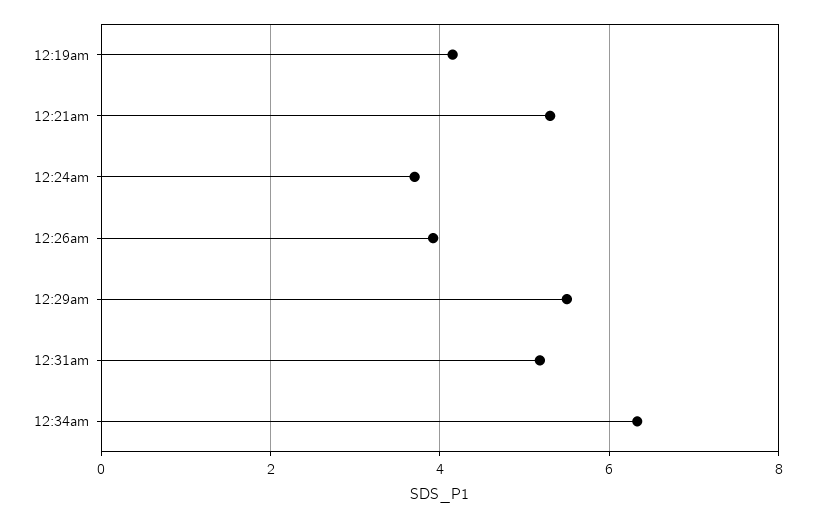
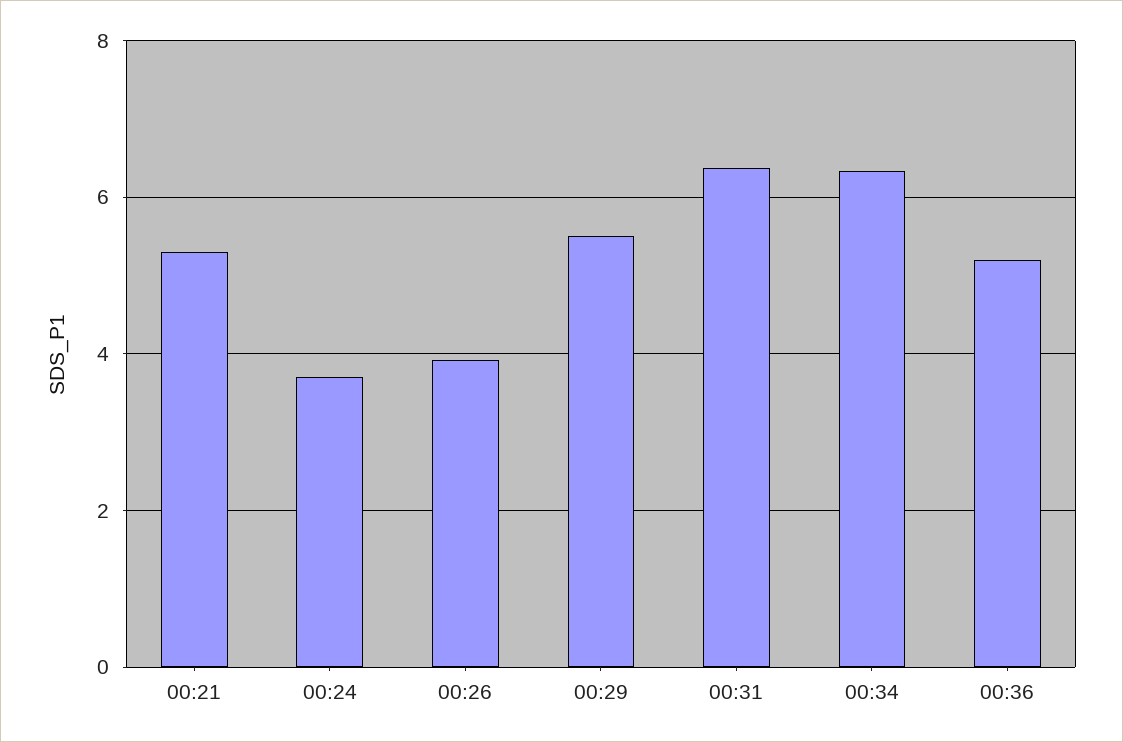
12:19am: 4.2 -> none
12:31am: 5.2 -> 6.4
00:36: none -> 5.2

